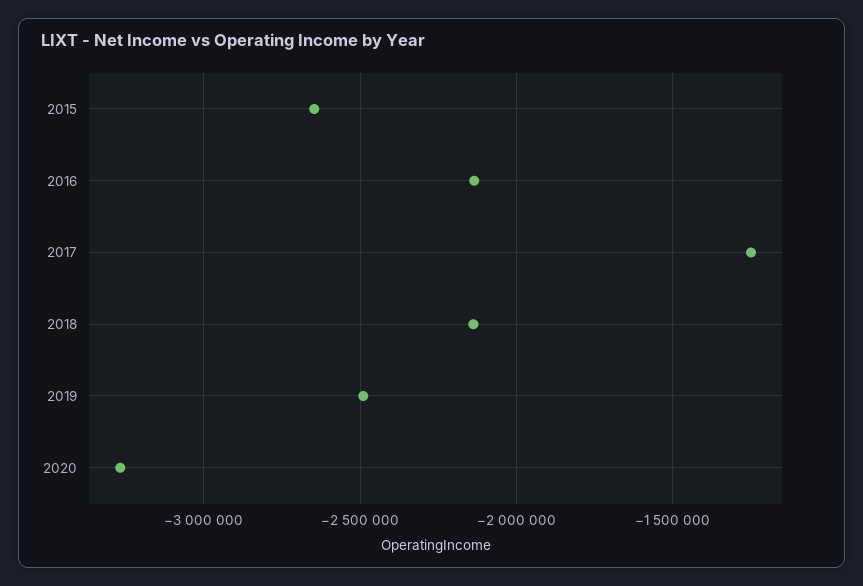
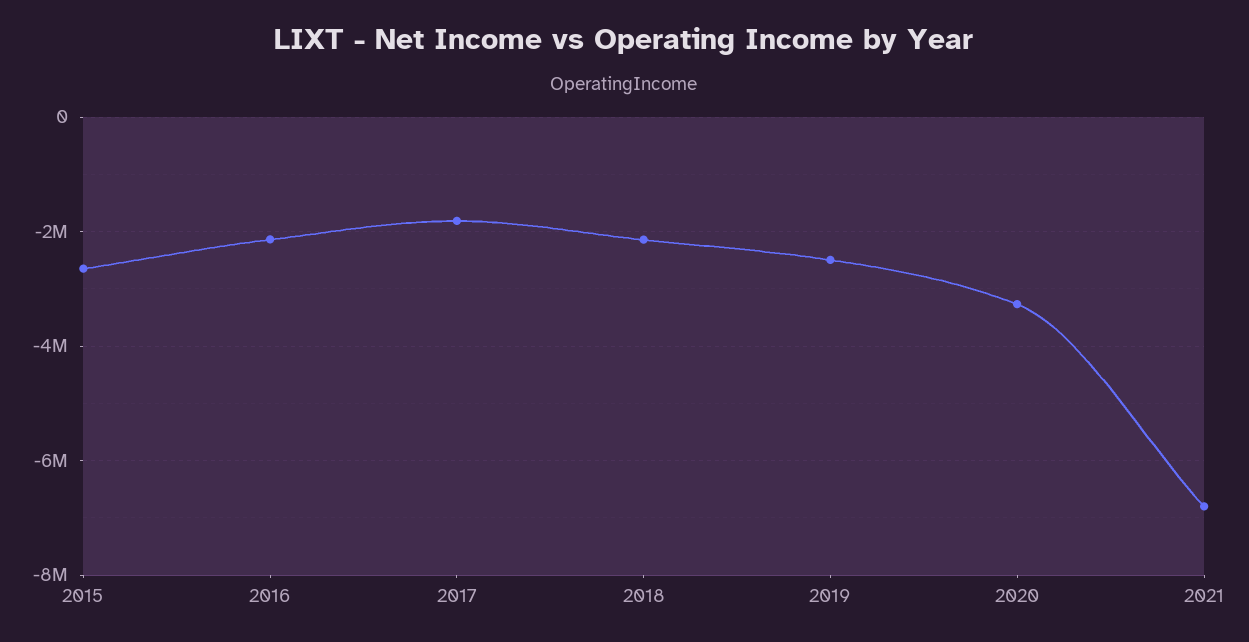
2017: -1250000 -> -1800000
2021: none -> -6800000

